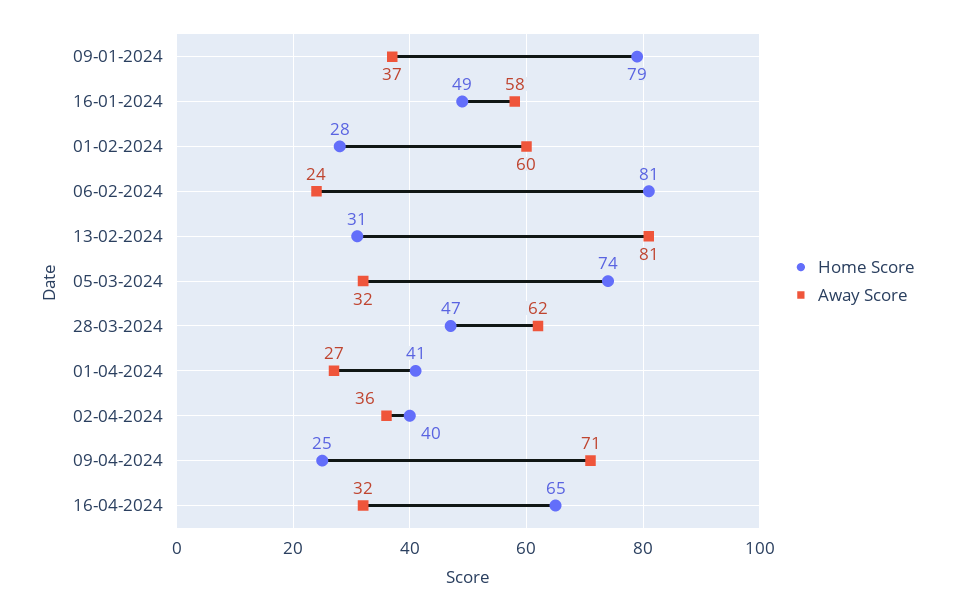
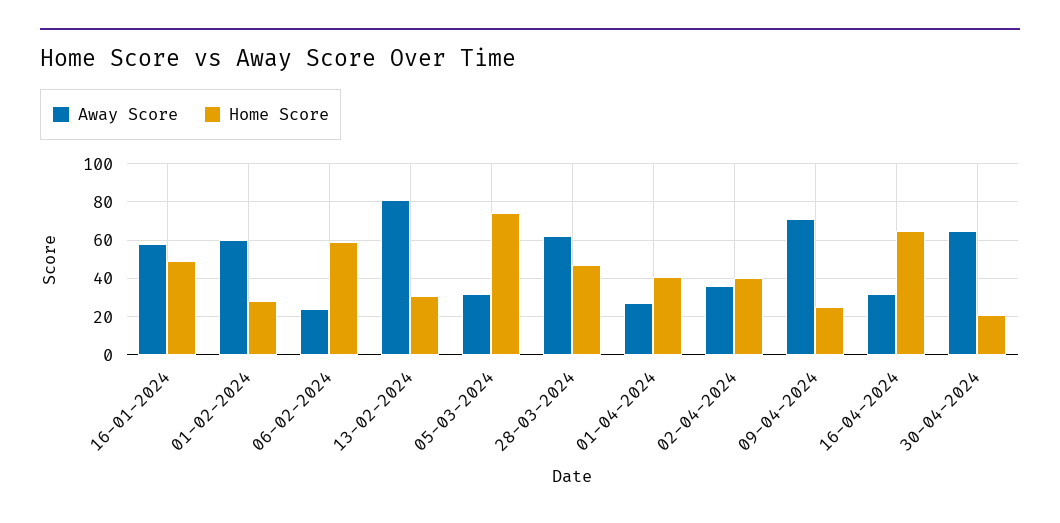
Home Score, 09-01-2024: 79 -> none
Away Score, 09-01-2024: 37 -> none
Home Score, 06-02-2024: 81 -> 60
Away Score, 30-04-2024: none -> 65
Home Score, 30-04-2024: none -> 20

